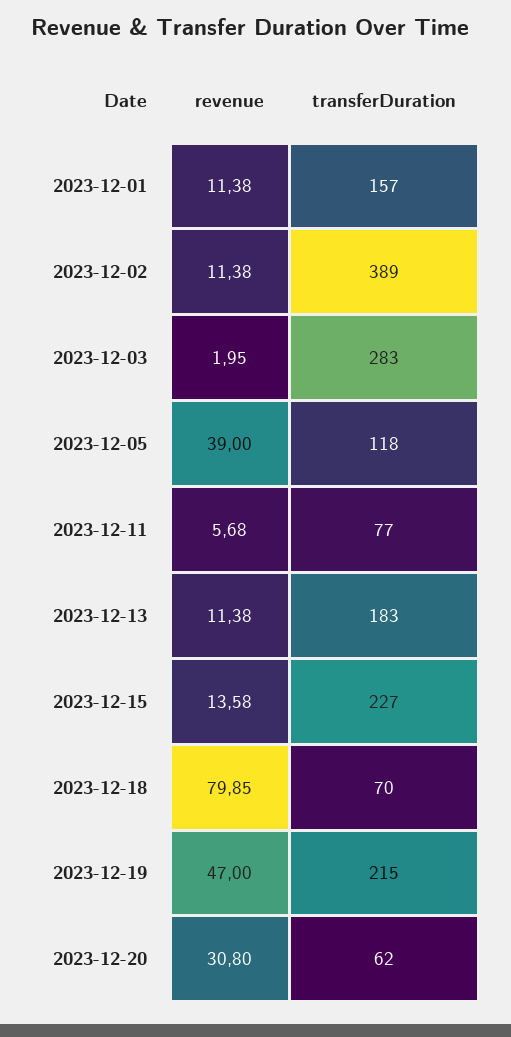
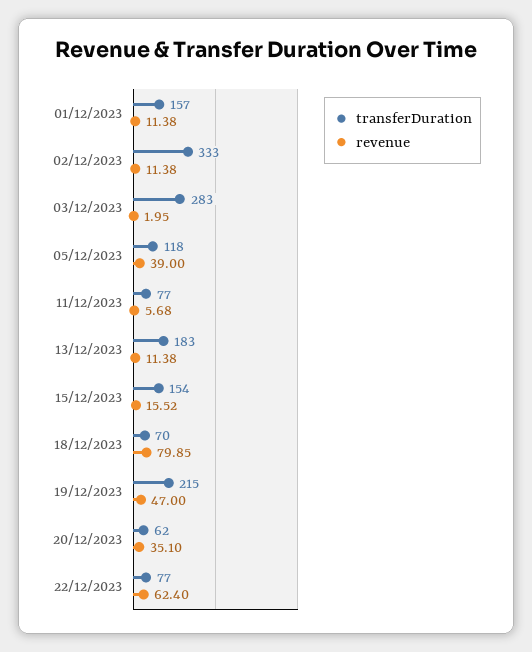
transferDuration, 2023-12-02: 389 -> 333
revenue, 2023-12-15: 13.58 -> 15.52
transferDuration, 2023-12-15: 227 -> 154
revenue, 2023-12-20: 30.8 -> 35.1
transferDuration, 22/12/2023: none -> 77
revenue, 22/12/2023: none -> 62.4

